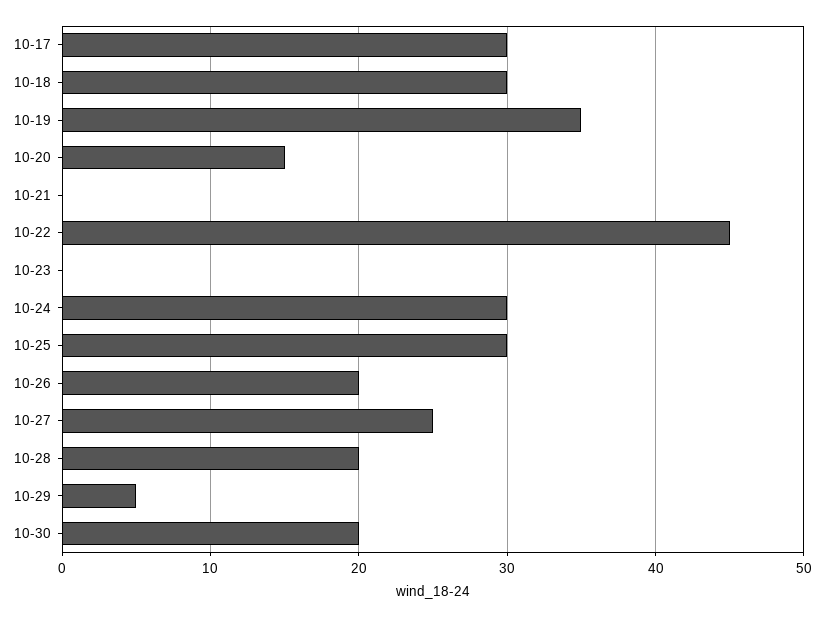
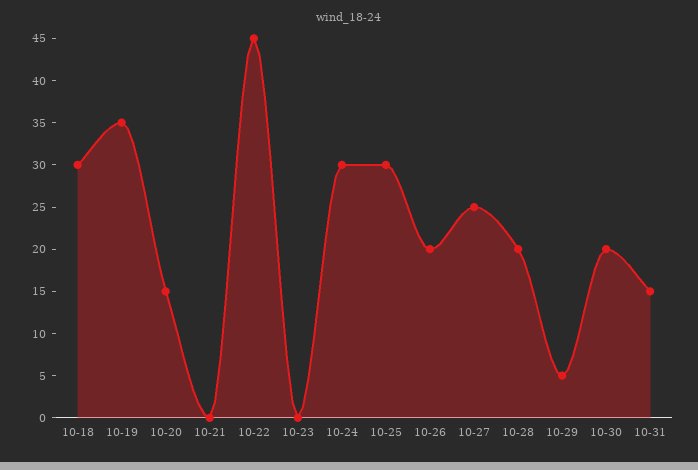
10-17: 30 -> none
10-31: none -> 15

